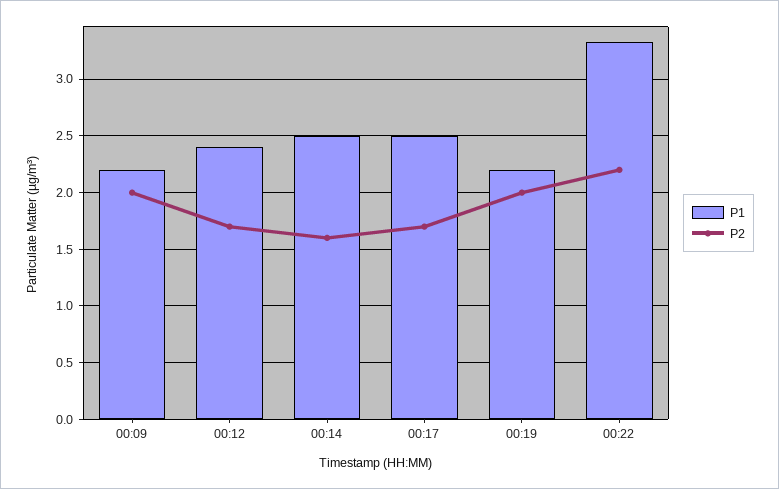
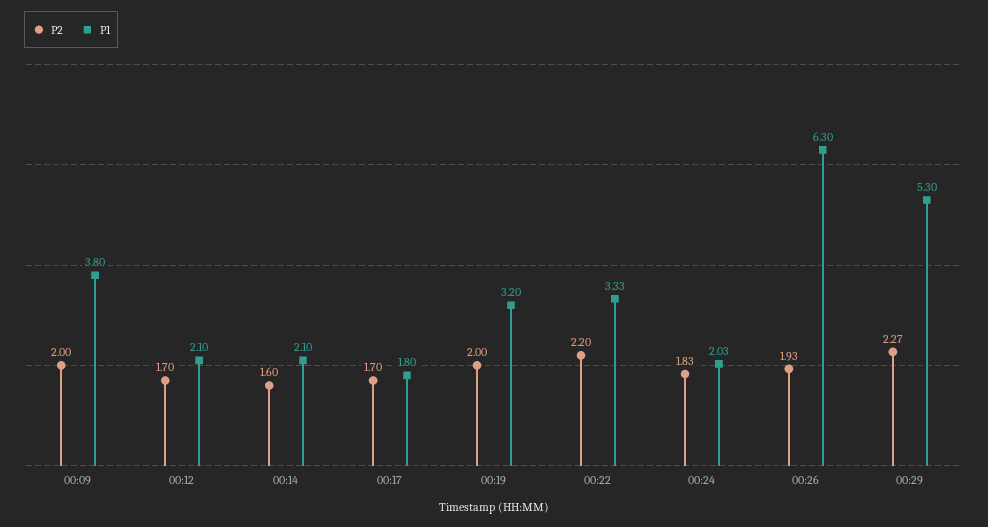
P1, 00:09: 2.2 -> 3.8
P1, 00:12: 2.4 -> 2.1
P1, 00:14: 2.5 -> 2.1
P1, 00:17: 2.5 -> 1.8
P1, 00:19: 2.2 -> 3.2
P2, 00:24: none -> 1.83
P1, 00:24: none -> 2.03
P2, 00:26: none -> 1.93
P1, 00:26: none -> 6.3
P2, 00:29: none -> 2.27
P1, 00:29: none -> 5.3

